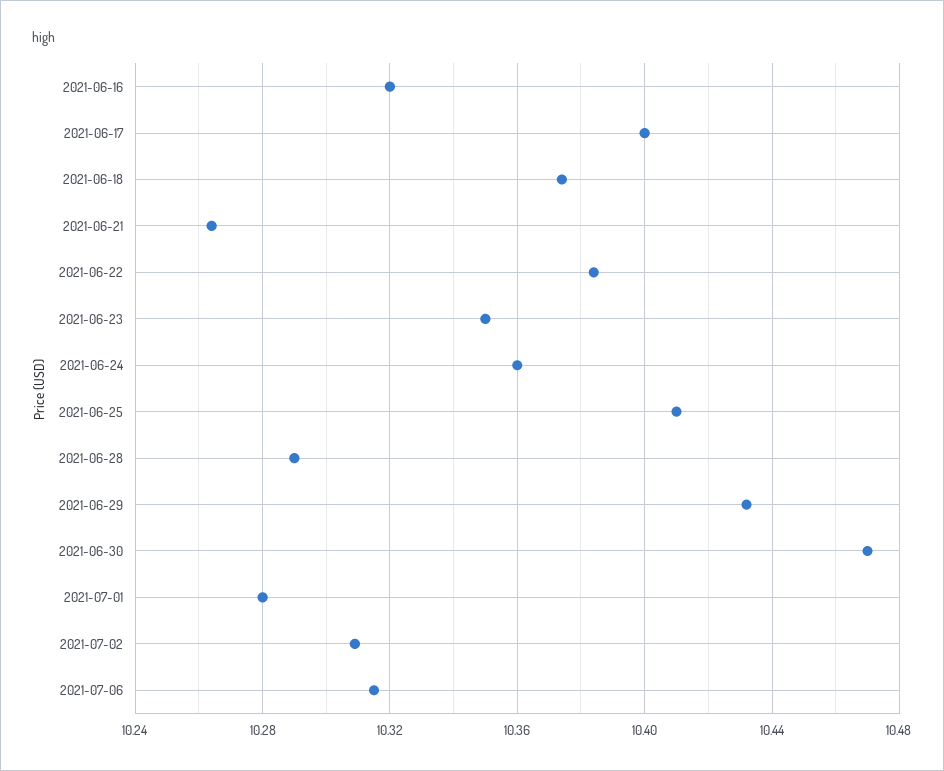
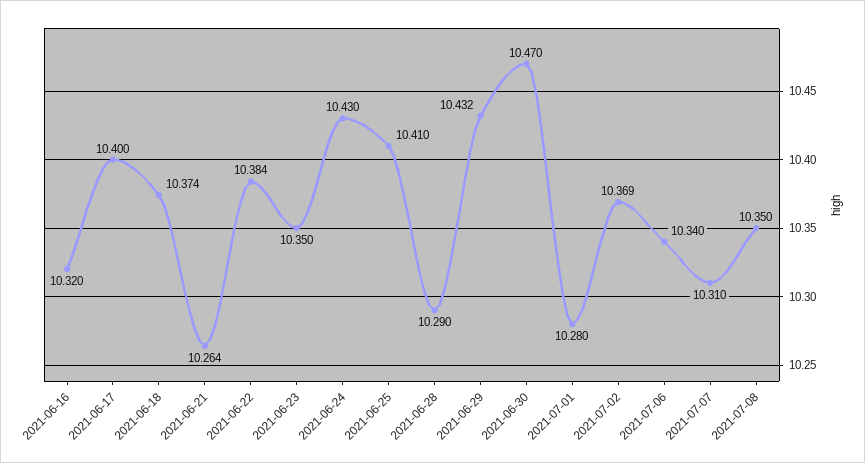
2021-06-24: 10.36 -> 10.43
2021-07-02: 10.31 -> 10.369
2021-07-06: 10.315 -> 10.34
2021-07-07: none -> 10.31
2021-07-08: none -> 10.35

